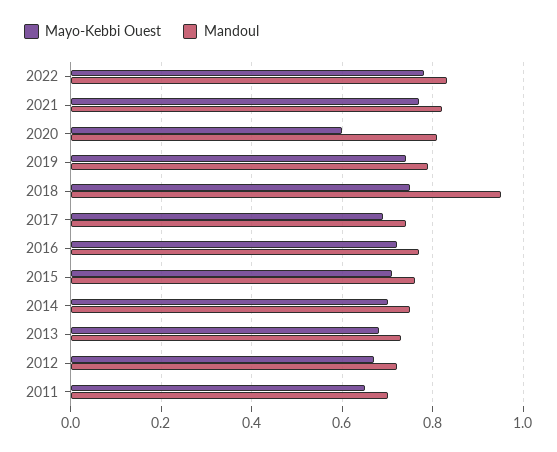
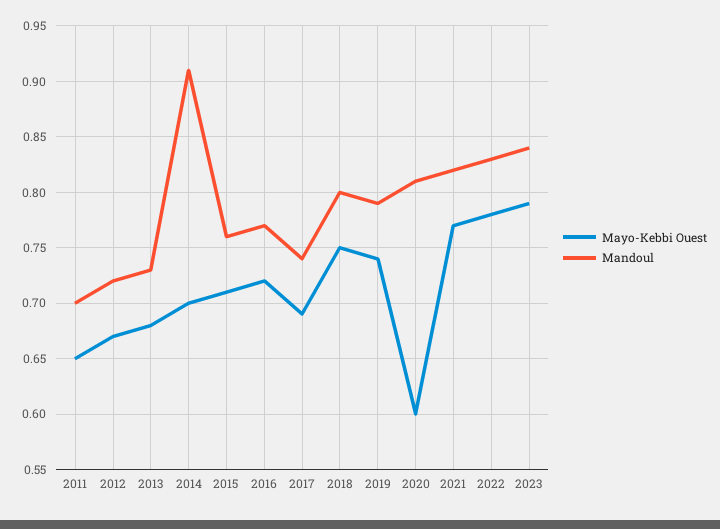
Mandoul, 2018: 0.95 -> 0.8
Mandoul, 2014: 0.75 -> 0.91
Mayo-Kebbi Ouest, 2023: none -> 0.79
Mandoul, 2023: none -> 0.84

